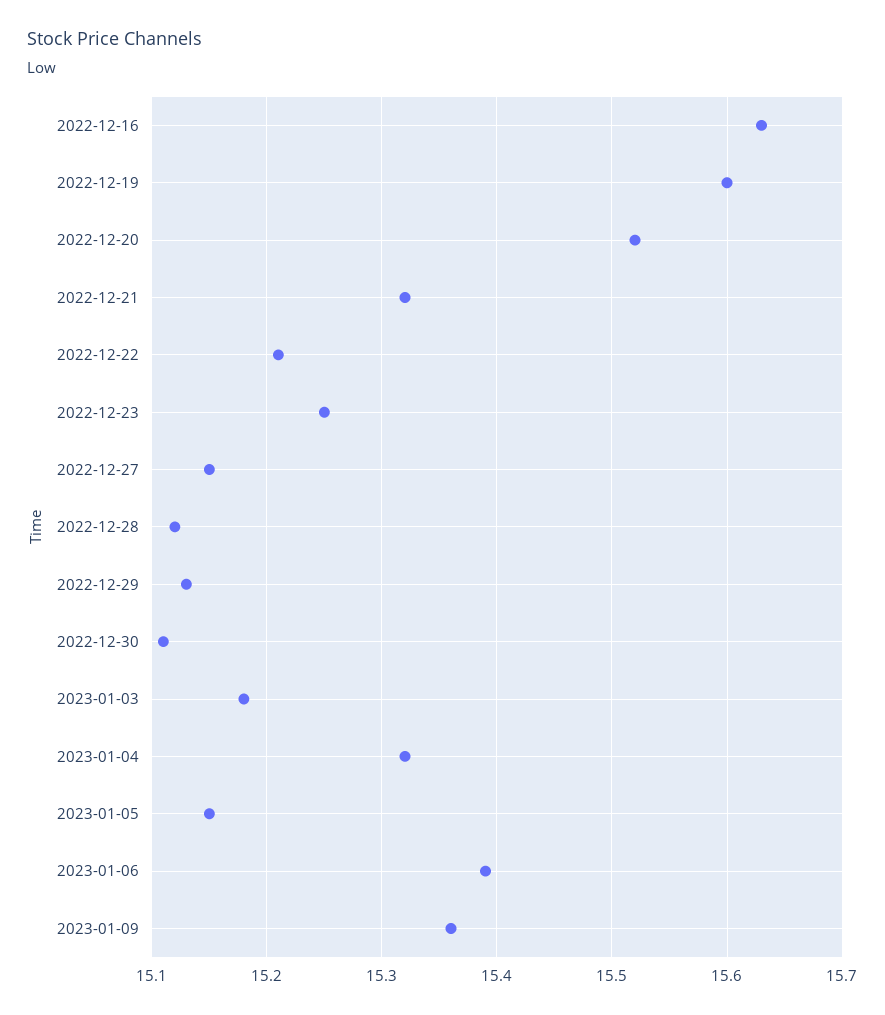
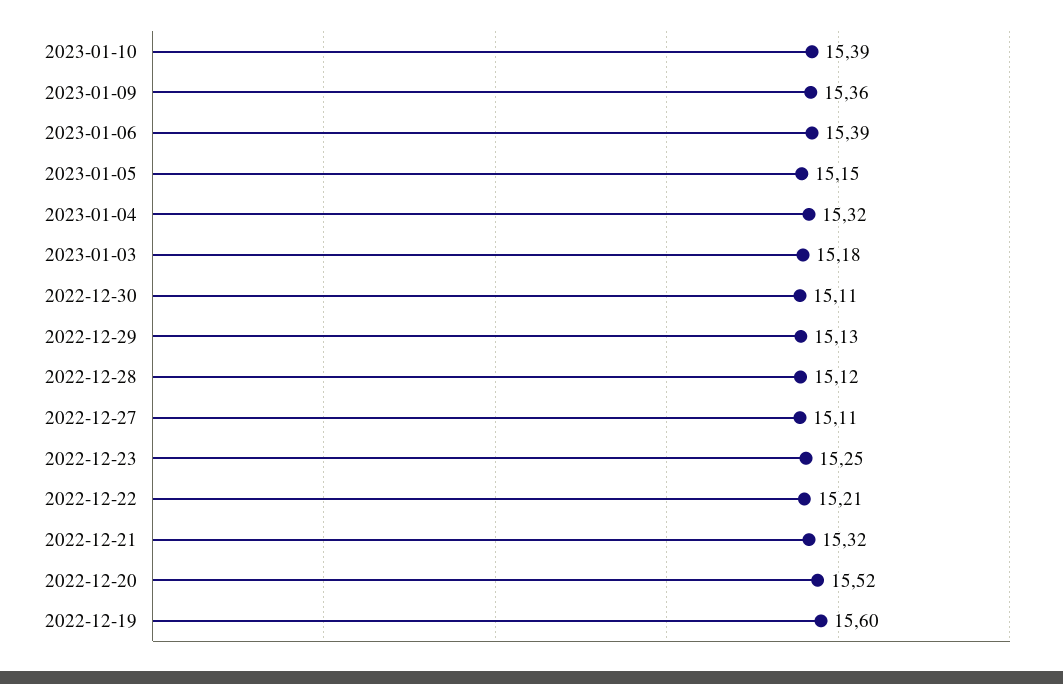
2022-12-16: 15.63 -> none
2022-12-27: 15.15 -> 15.11
2023-01-10: none -> 15.39

